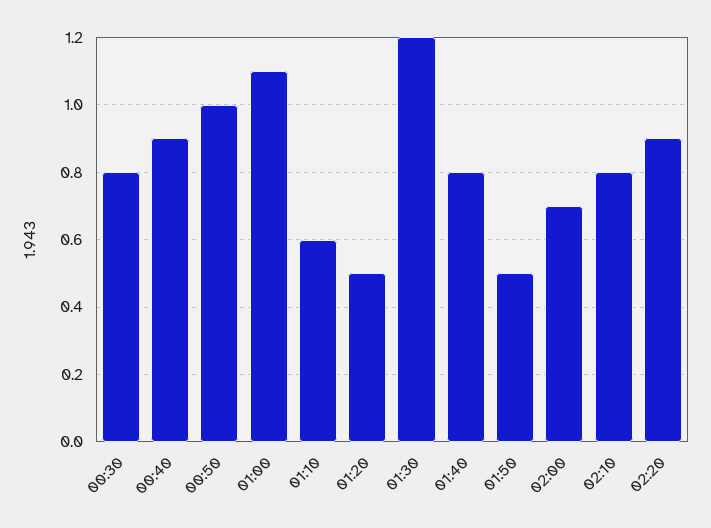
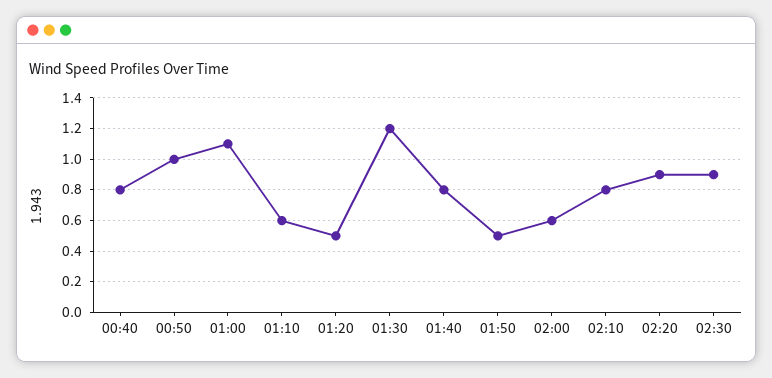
00:30: 0.8 -> none
00:40: 0.9 -> 0.8
02:00: 0.7 -> 0.6
02:30: none -> 0.9

